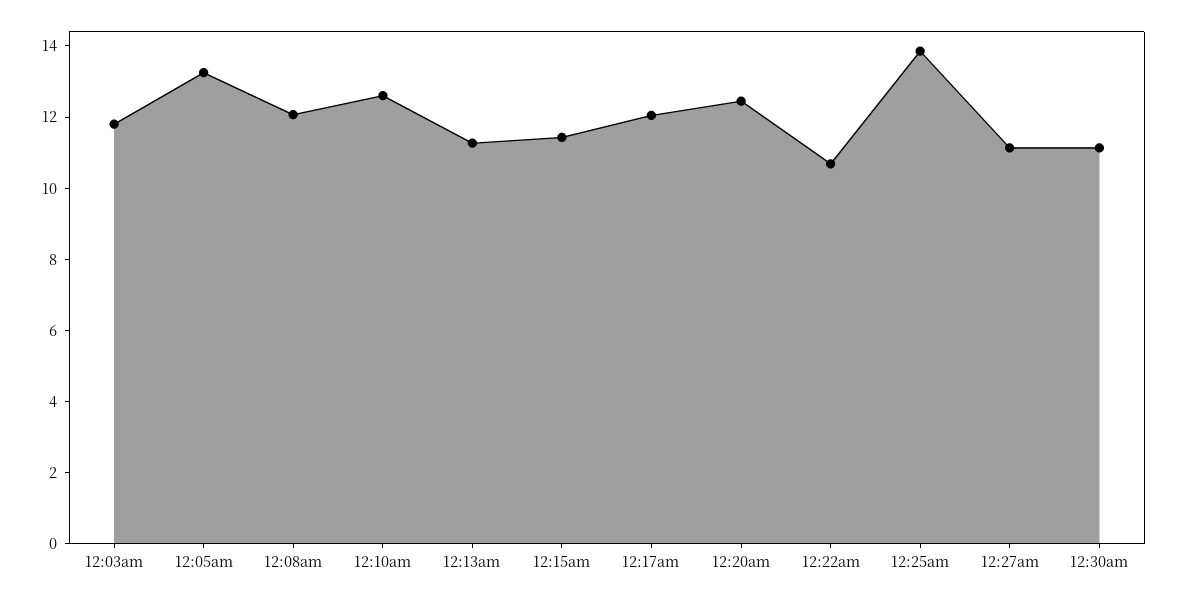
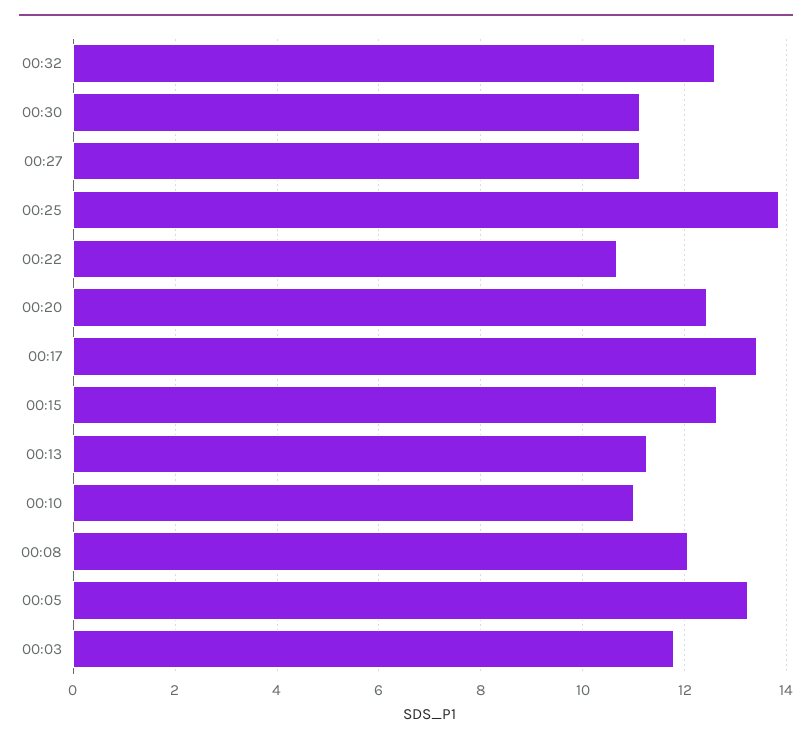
12:10am: 12.5 -> 11
12:15am: 11.5 -> 12.6
12:17am: 12 -> 13.4
00:32: none -> 12.6

